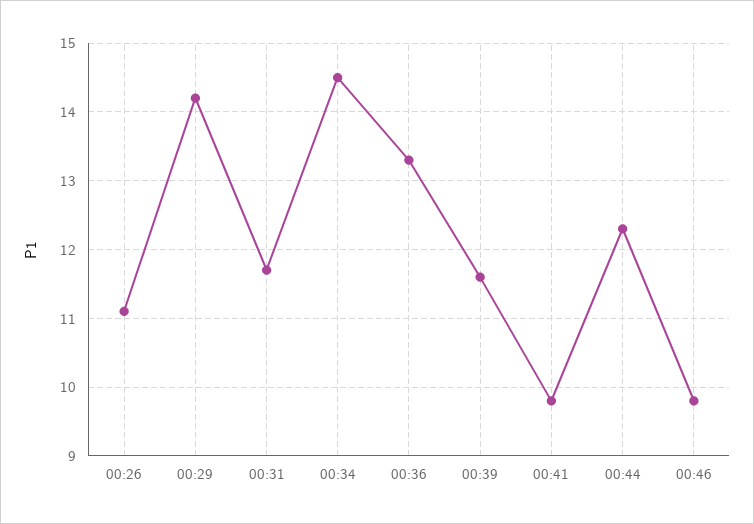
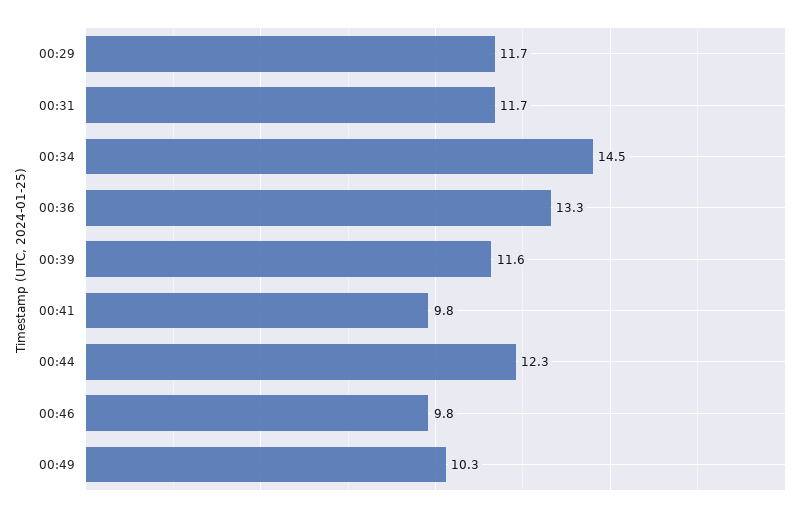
00:26: 11.1 -> none
00:29: 14.2 -> 11.7
00:49: none -> 10.3

